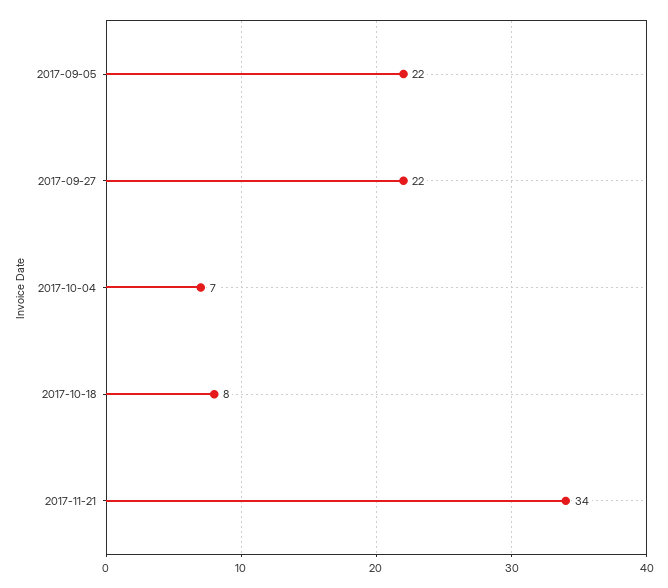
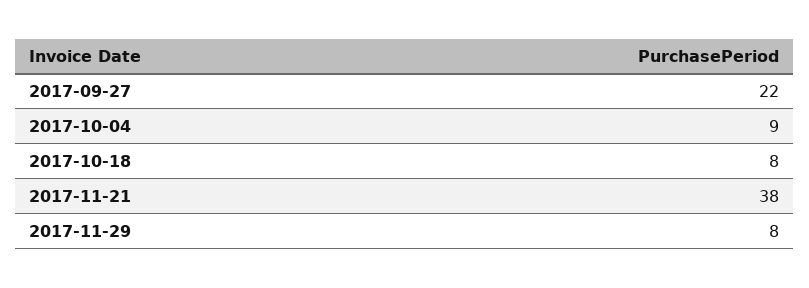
2017-09-05: 22 -> none
2017-10-04: 7 -> 9
2017-11-21: 34 -> 38
2017-11-29: none -> 8

